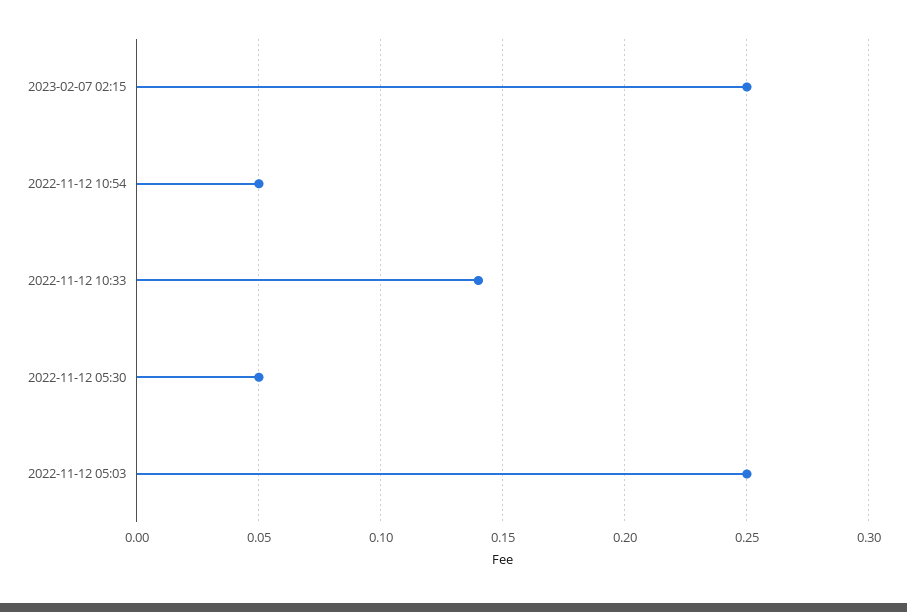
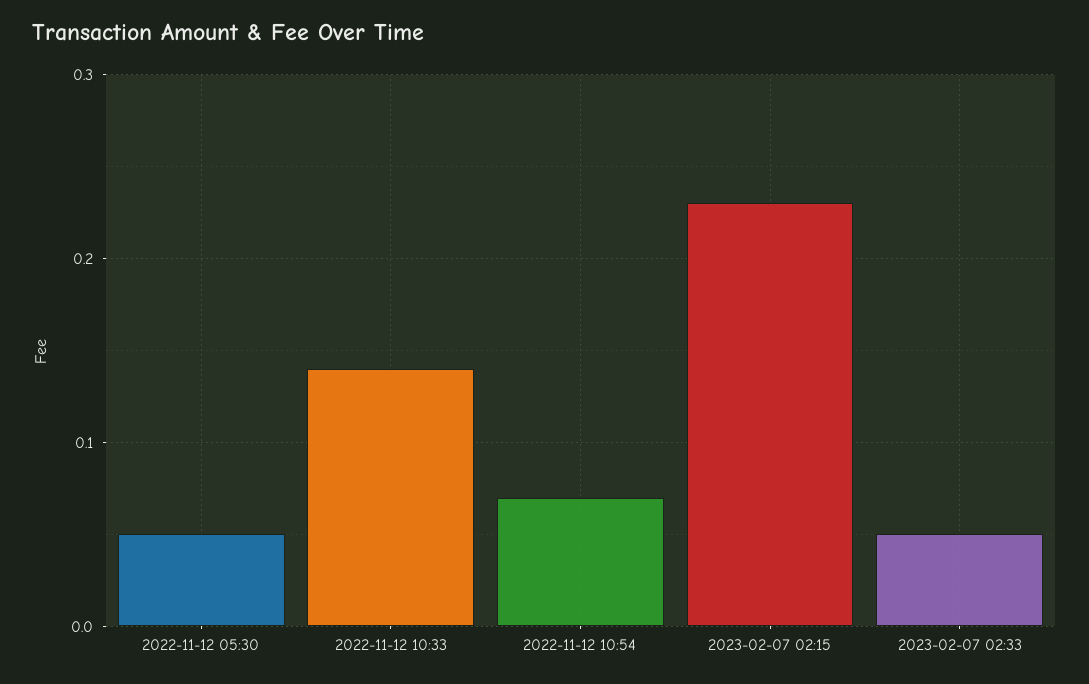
2023-02-07 02:15: 0.25 -> 0.23
2022-11-12 10:54: 0.05 -> 0.07
2022-11-12 05:03: 0.25 -> none
2023-02-07 02:33: none -> 0.05

